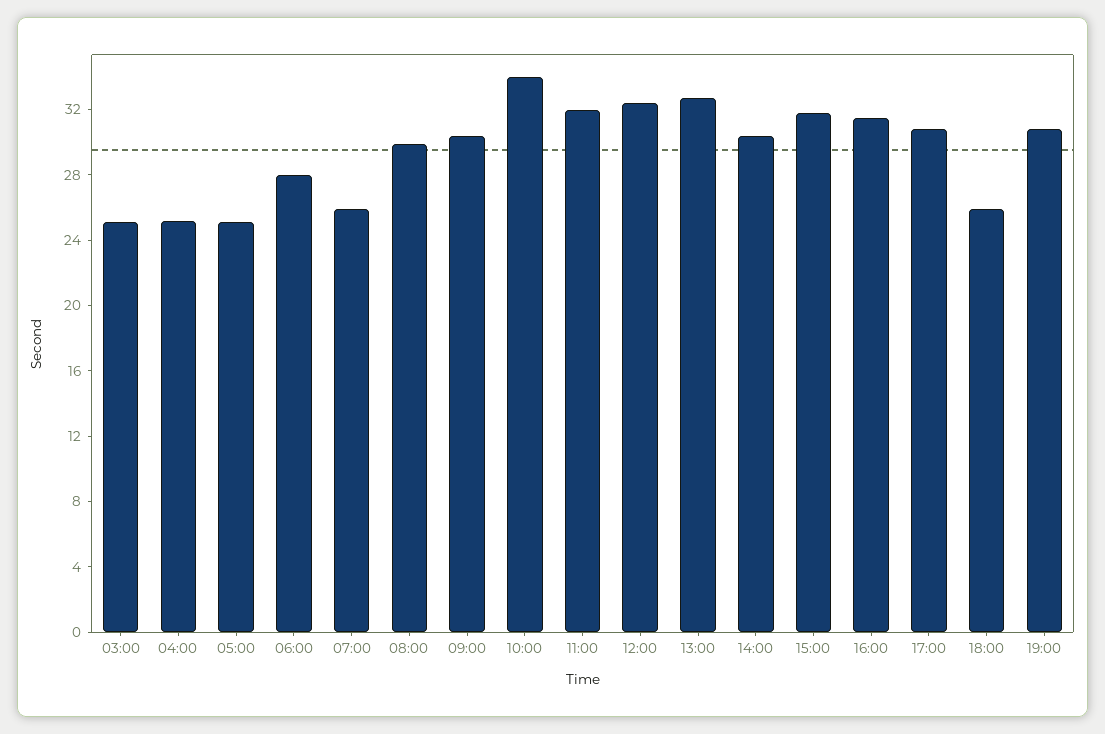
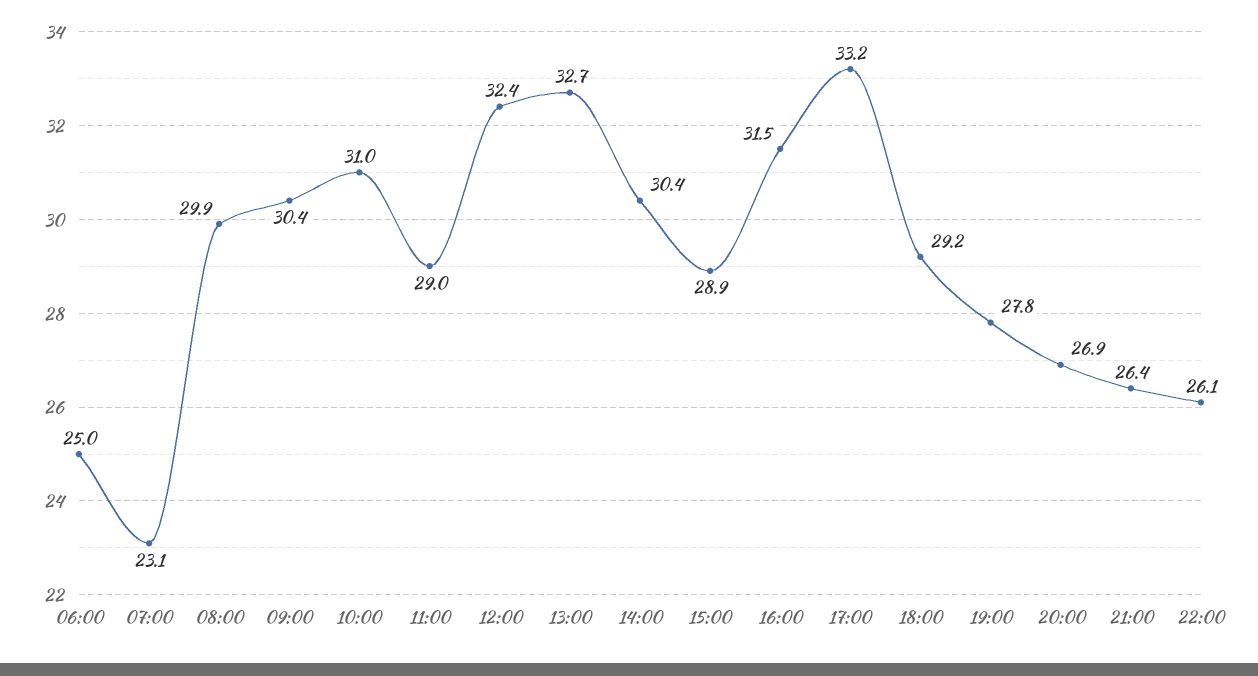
03:00: 25 -> none
04:00: 25 -> none
05:00: 25 -> none
06:00: 28 -> 25
07:00: 26 -> 23.1
10:00: 34 -> 31
11:00: 32 -> 29
15:00: 32 -> 28.9
17:00: 31 -> 33.2
18:00: 26 -> 29.2
19:00: 31 -> 27.8
20:00: none -> 26.9
21:00: none -> 26.4
22:00: none -> 26.1

